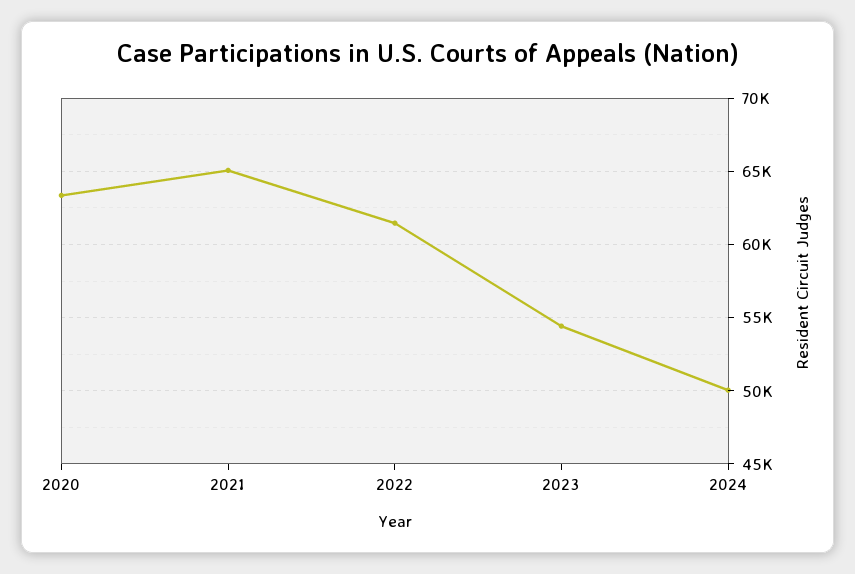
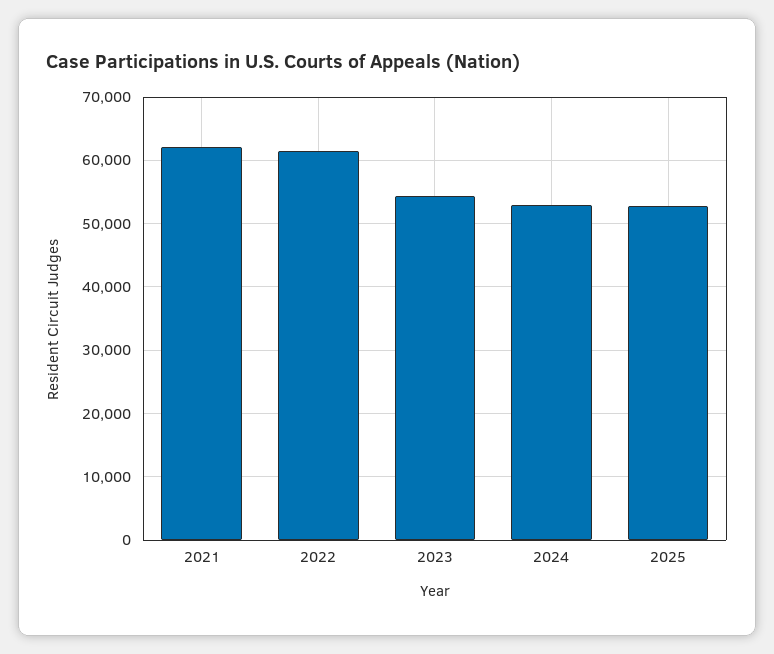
2020: 63500 -> none
2021: 65000 -> 62000
2024: 50000 -> 53000
2025: none -> 53000

